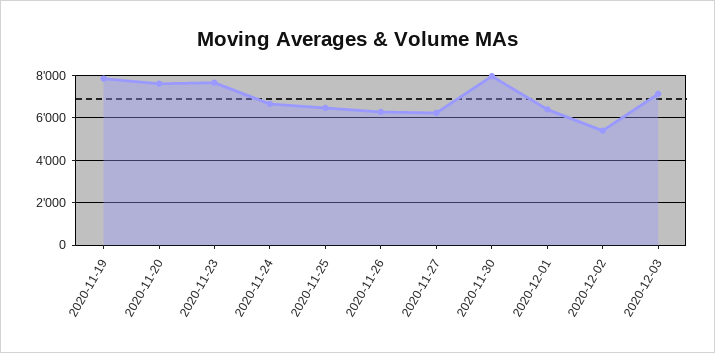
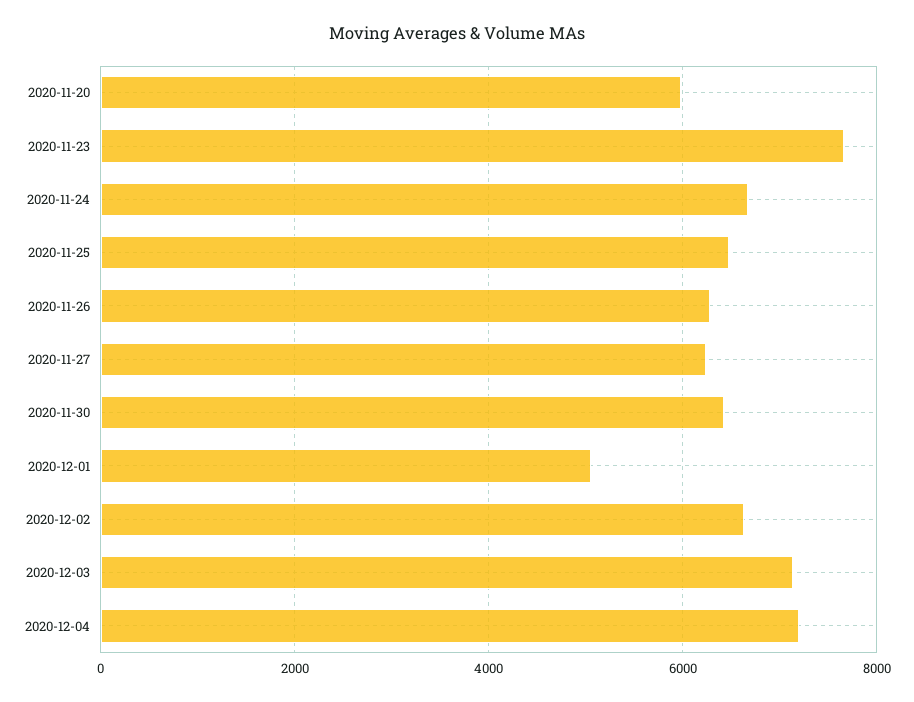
2020-11-19: 8000 -> none
2020-11-20: 7500 -> 6000
2020-11-30: 8000 -> 6400
2020-12-01: 6500 -> 5000
2020-12-02: 5500 -> 6600
2020-12-04: none -> 7200

